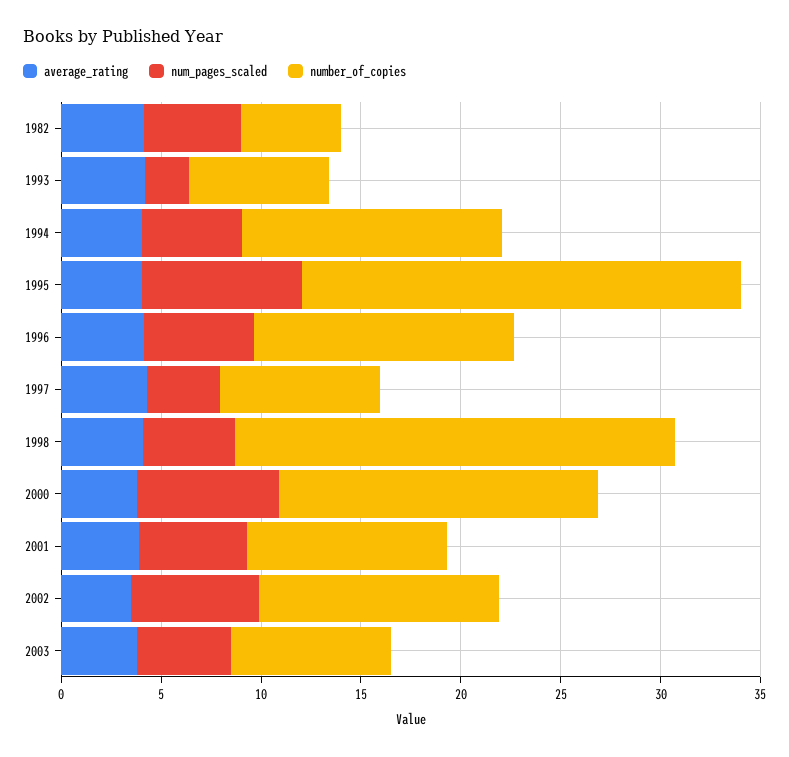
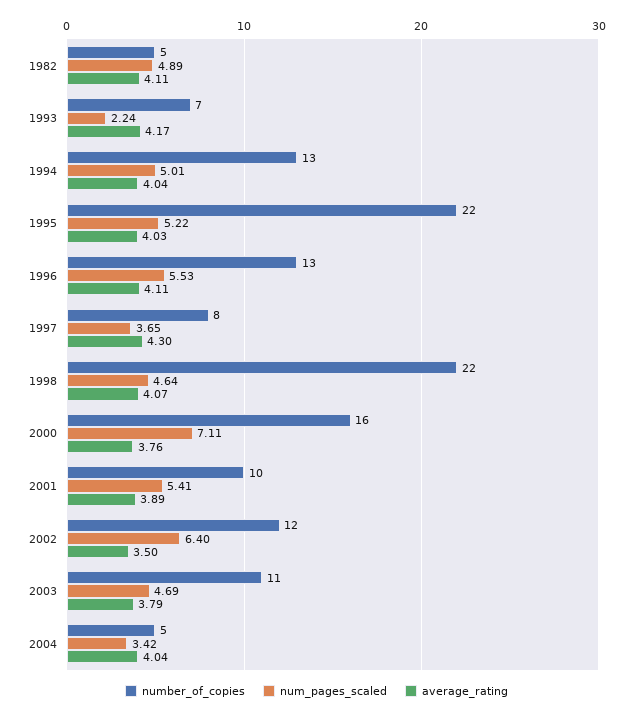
num_pages_scaled, 1995: 8 -> 5.22
number_of_copies, 2003: 8 -> 11
number_of_copies, 2004: none -> 5
num_pages_scaled, 2004: none -> 3.42
average_rating, 2004: none -> 4.04

